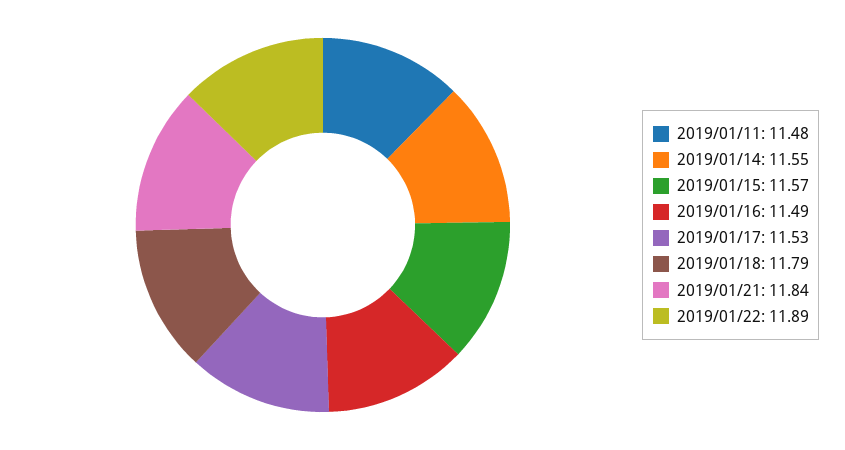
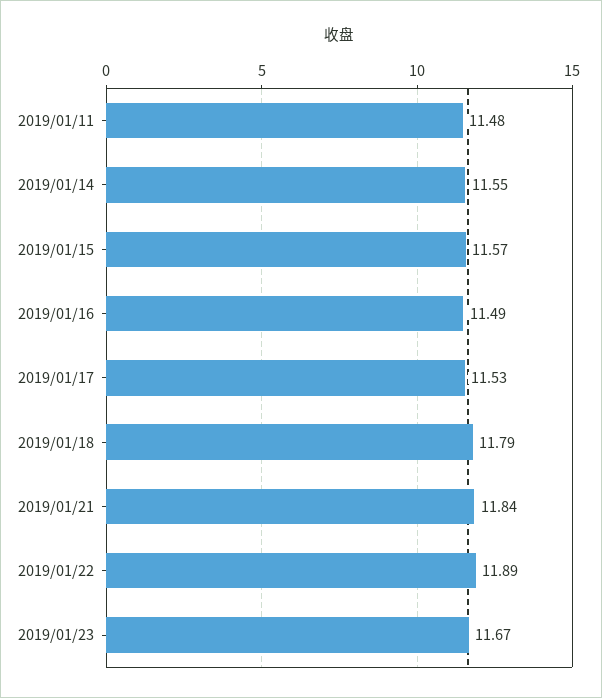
2019/01/23: none -> 11.67

